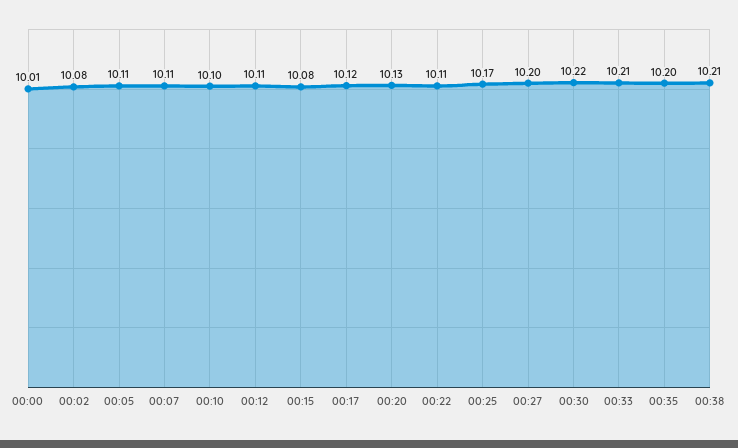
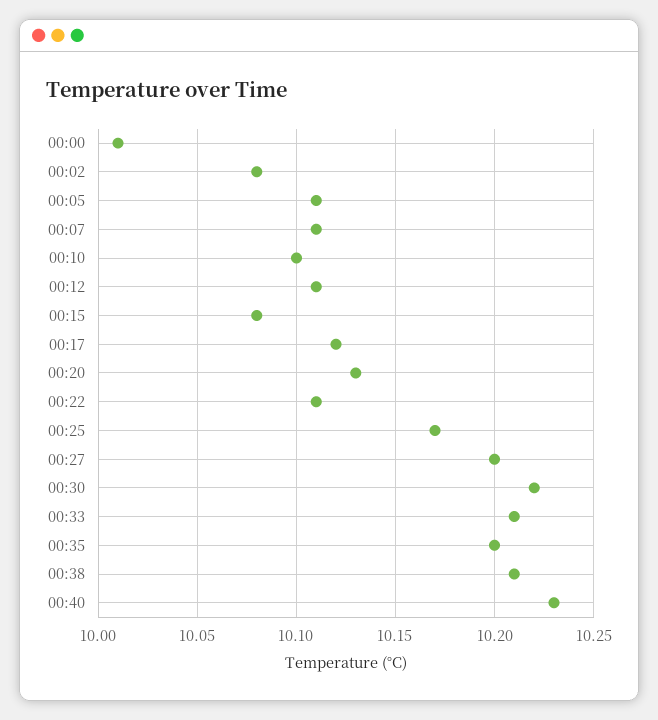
00:40: none -> 10.23

